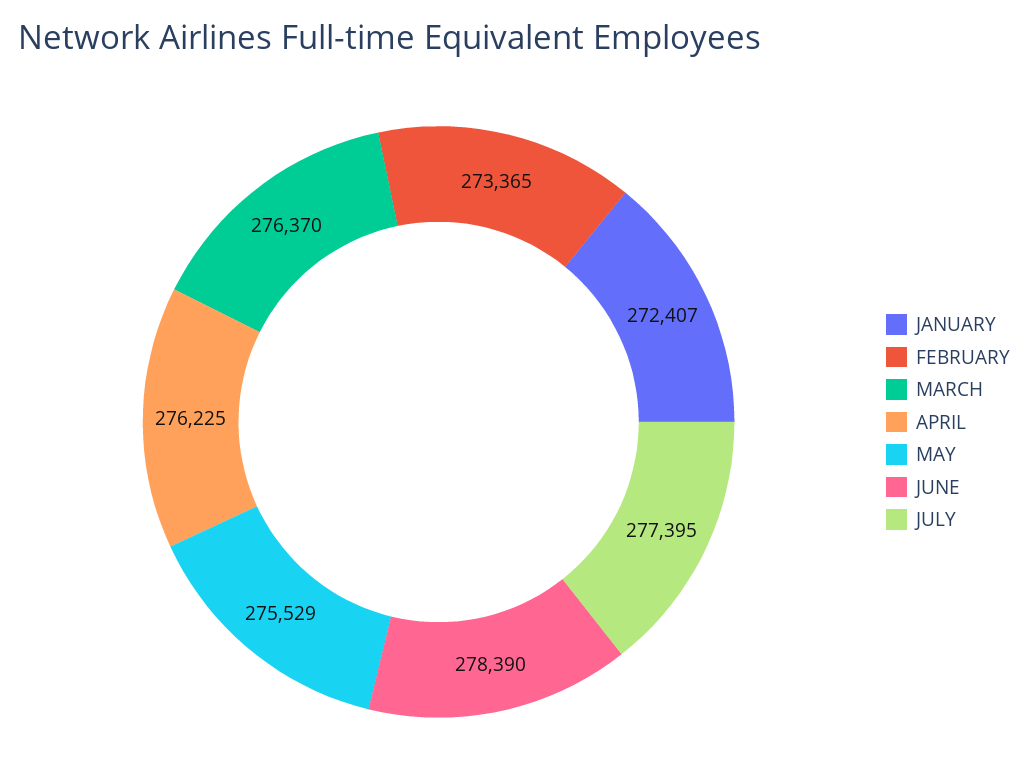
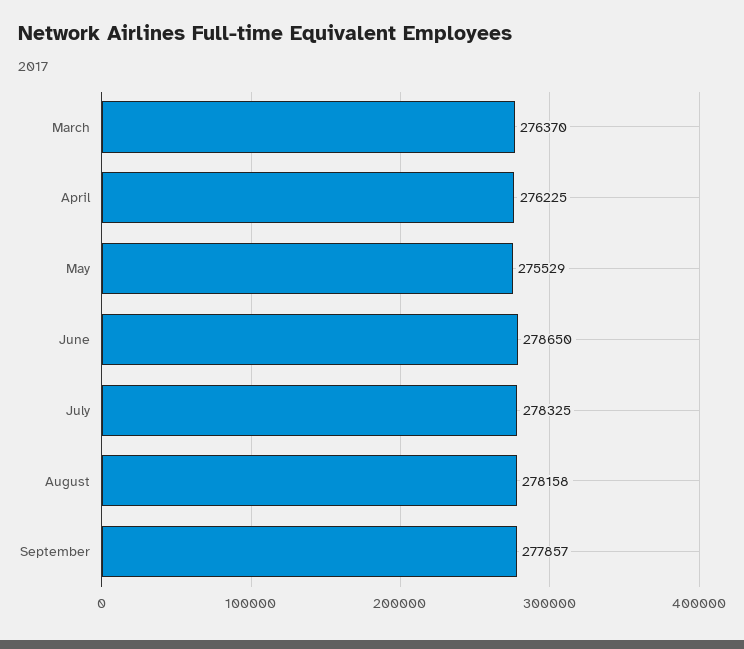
JANUARY: 272407 -> none
FEBRUARY: 273365 -> none
JUNE: 278390 -> 278650
JULY: 277395 -> 278325
August: none -> 278158
September: none -> 277857

